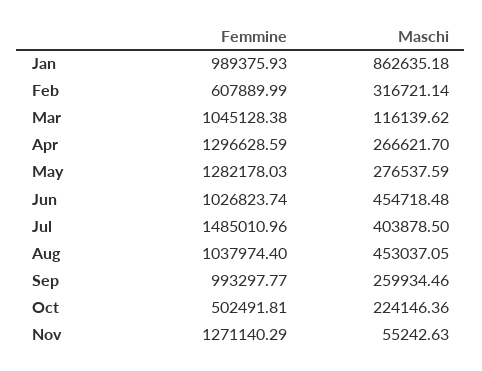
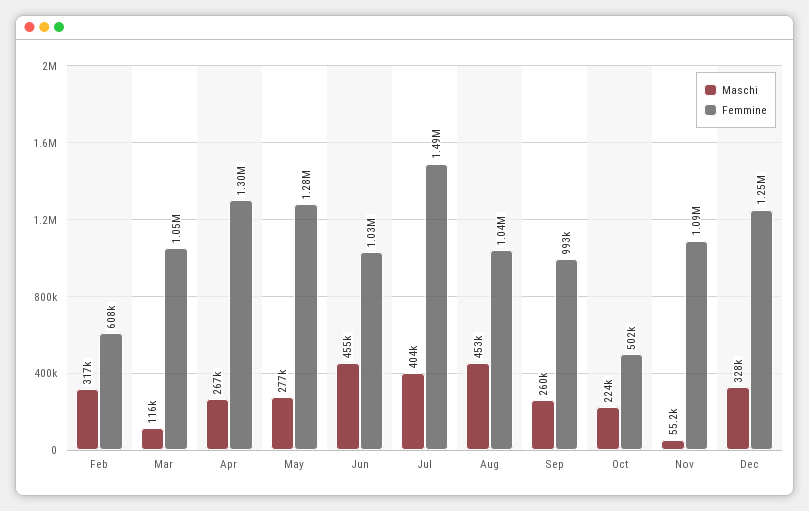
Femmine, Jan: 989375.93 -> none
Maschi, Jan: 862635.18 -> none
Femmine, Nov: 1271140.29 -> 1090000
Maschi, Dec: none -> 328000
Femmine, Dec: none -> 1250000

